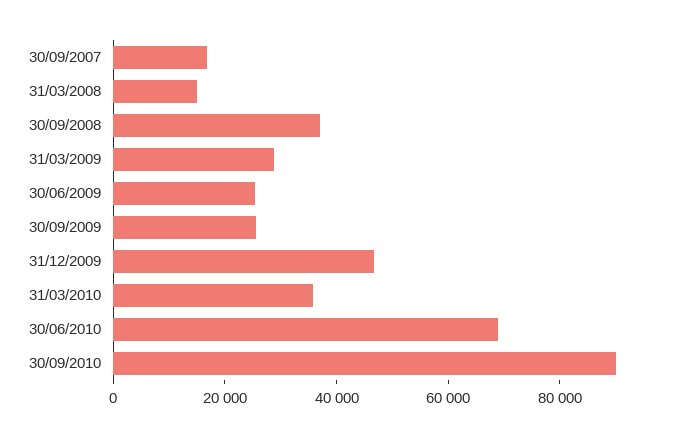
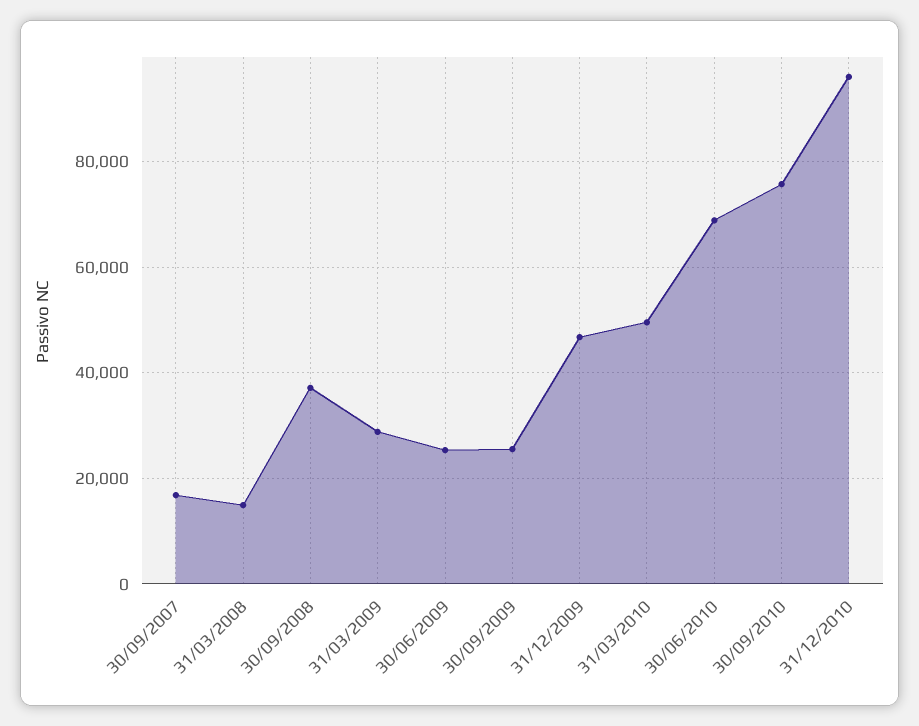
31/03/2010: 35000 -> 50000
30/09/2010: 90000 -> 76000
31/12/2010: none -> 96000

